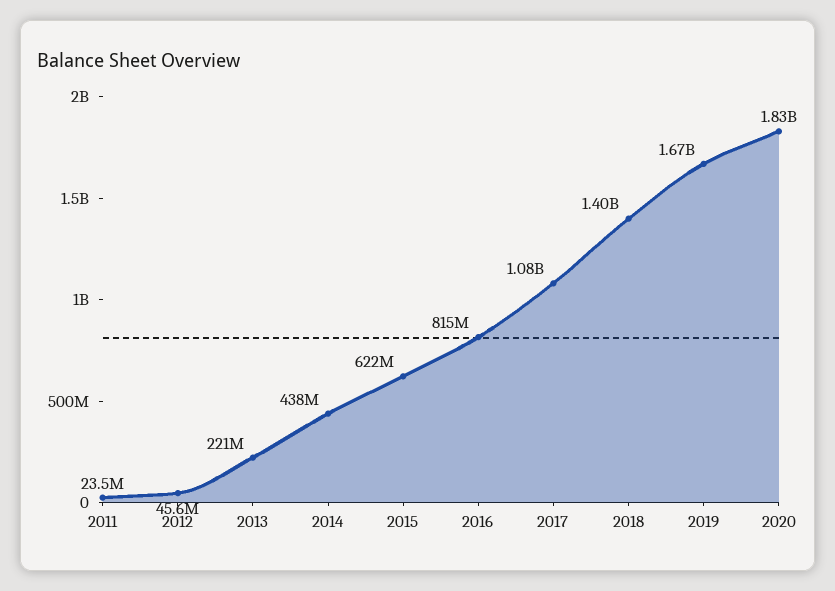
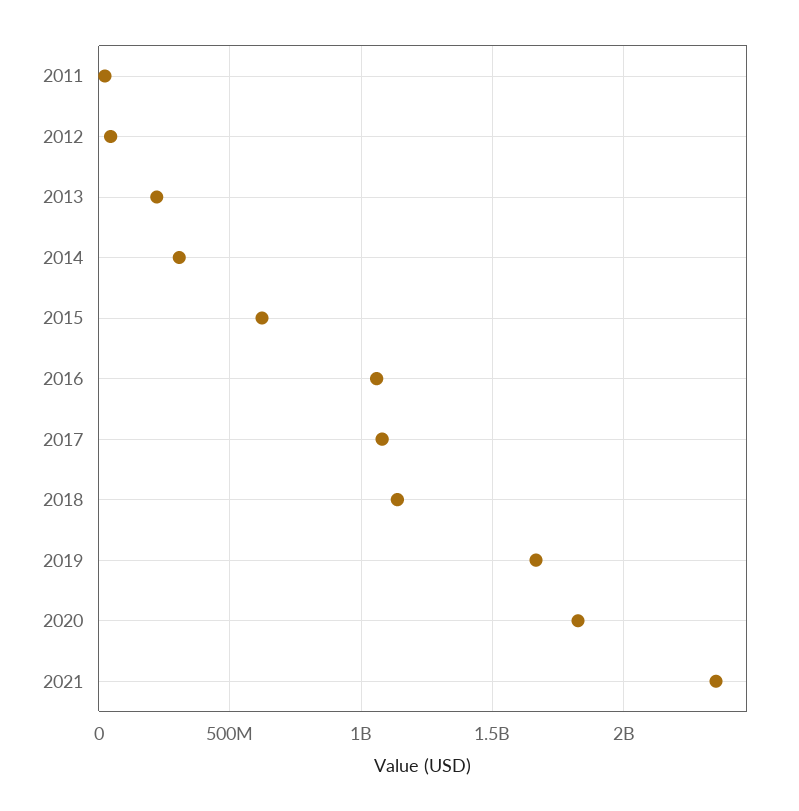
2014: 438000000 -> 300000000
2016: 815000000 -> 1050000000
2018: 1400000000 -> 1150000000
2021: none -> 2350000000

